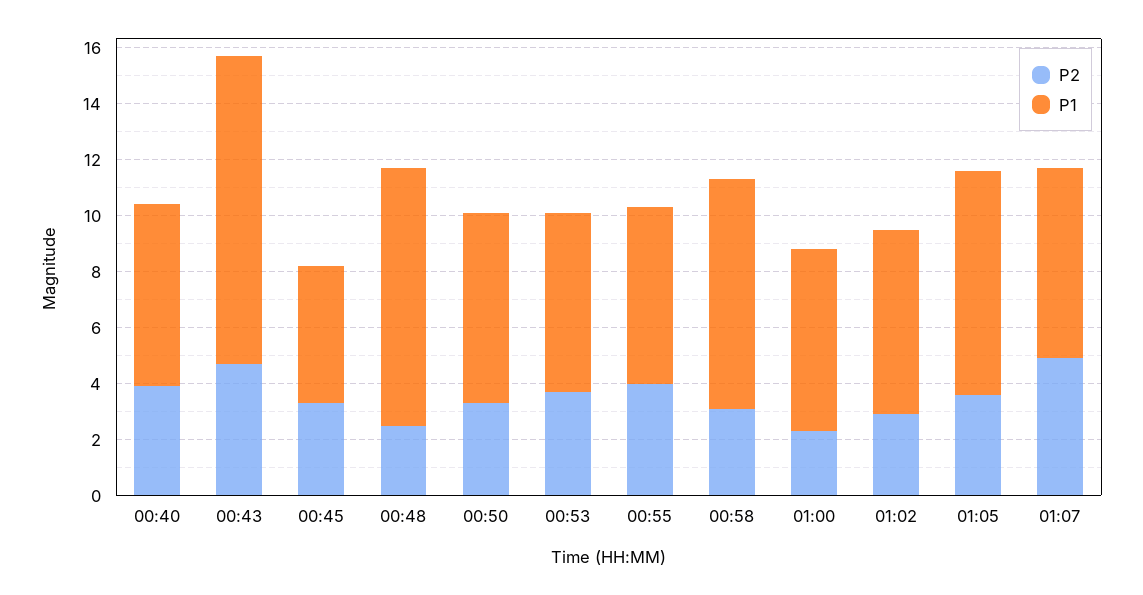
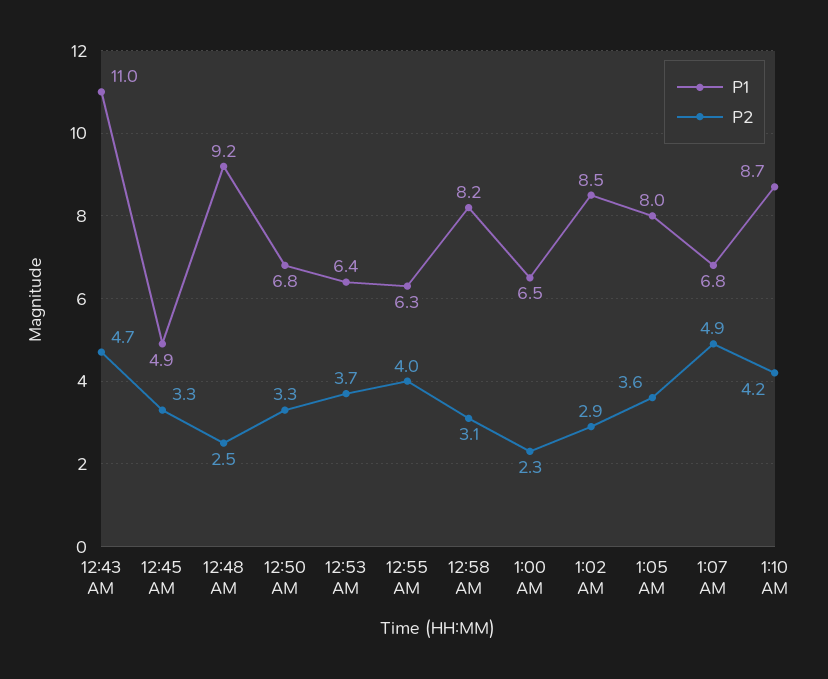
P2, 00:40: 4 -> none
P1, 00:40: 6.5 -> none
P1, 01:02: 6.5 -> 8.5
P1, 1:10 AM: none -> 8.7
P2, 1:10 AM: none -> 4.2

